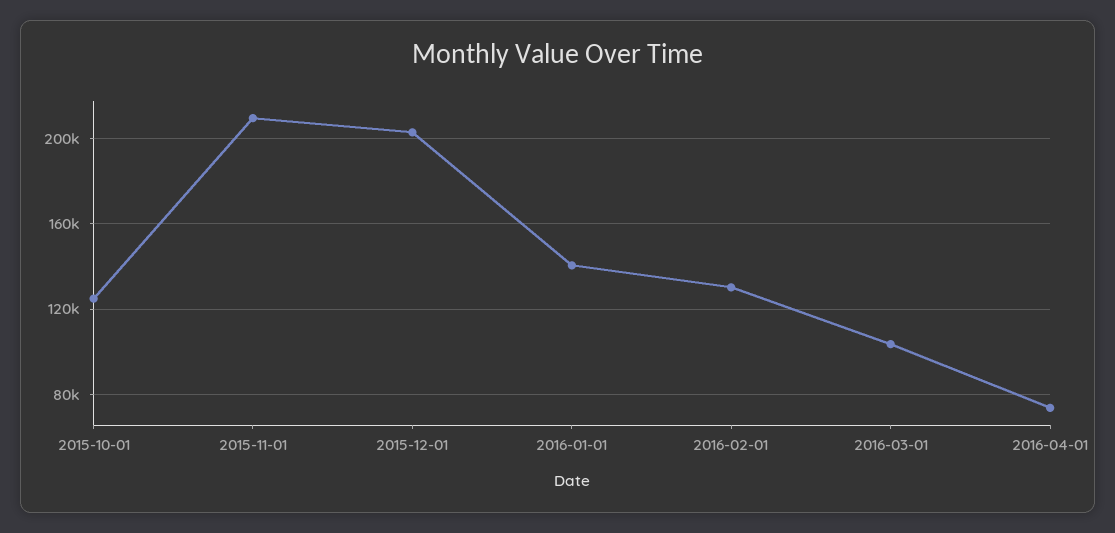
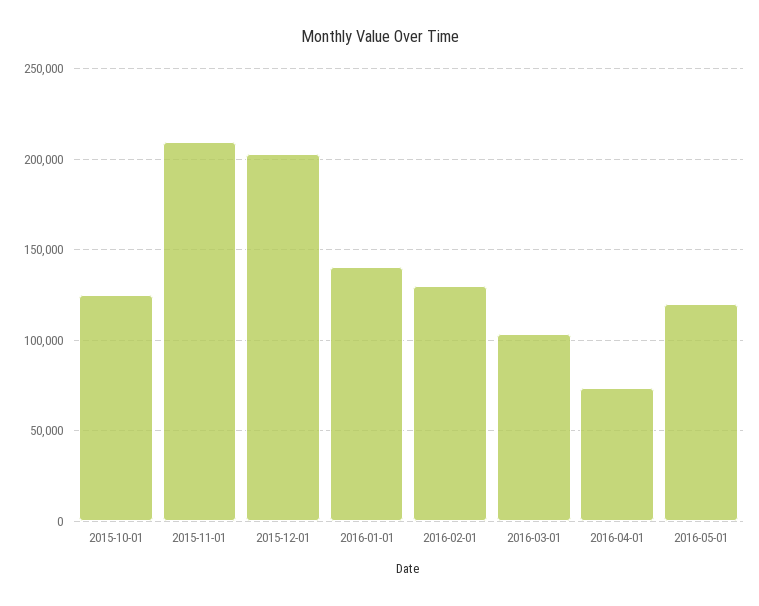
2016-05-01: none -> 120000

